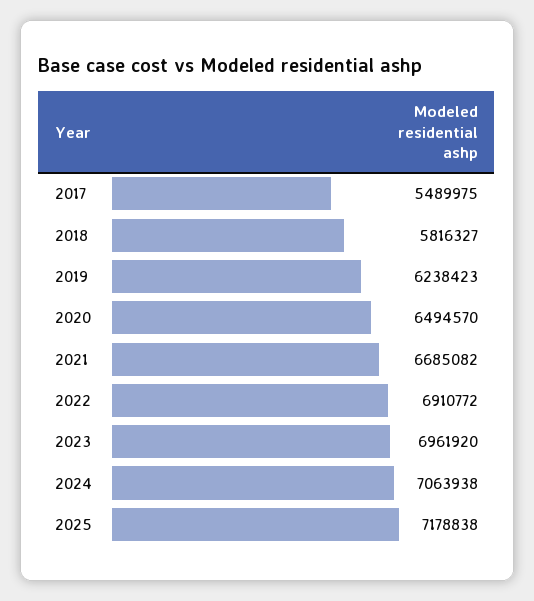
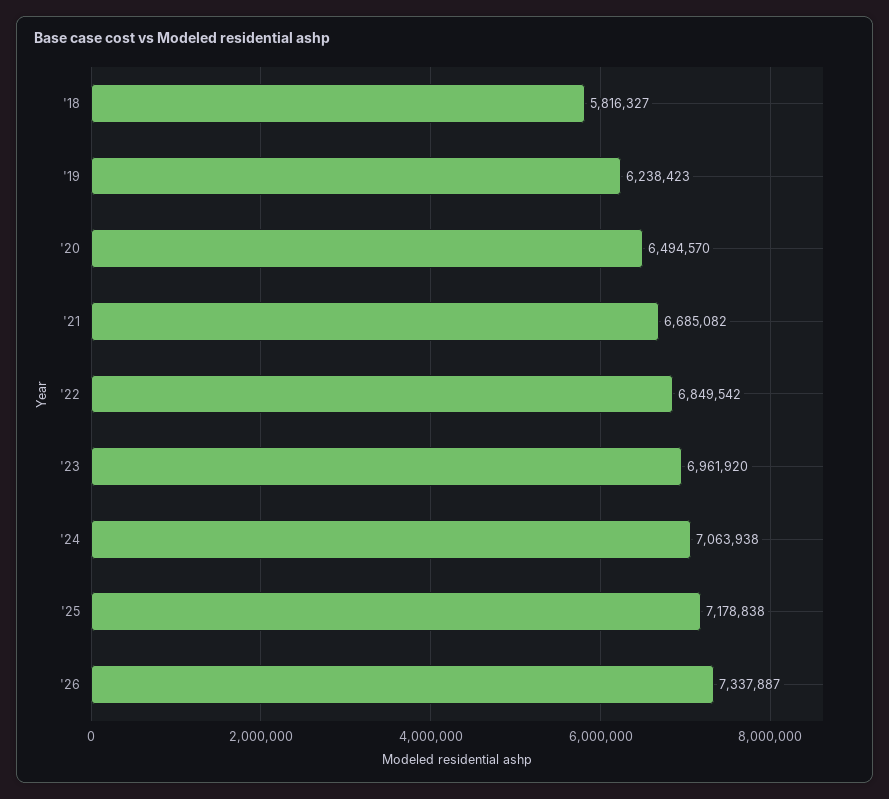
2017: 5489975 -> none
2022: 6910772 -> 6849542
'26: none -> 7337887

